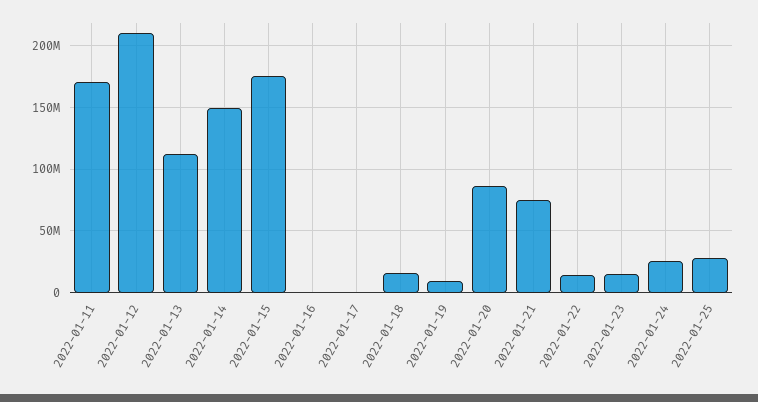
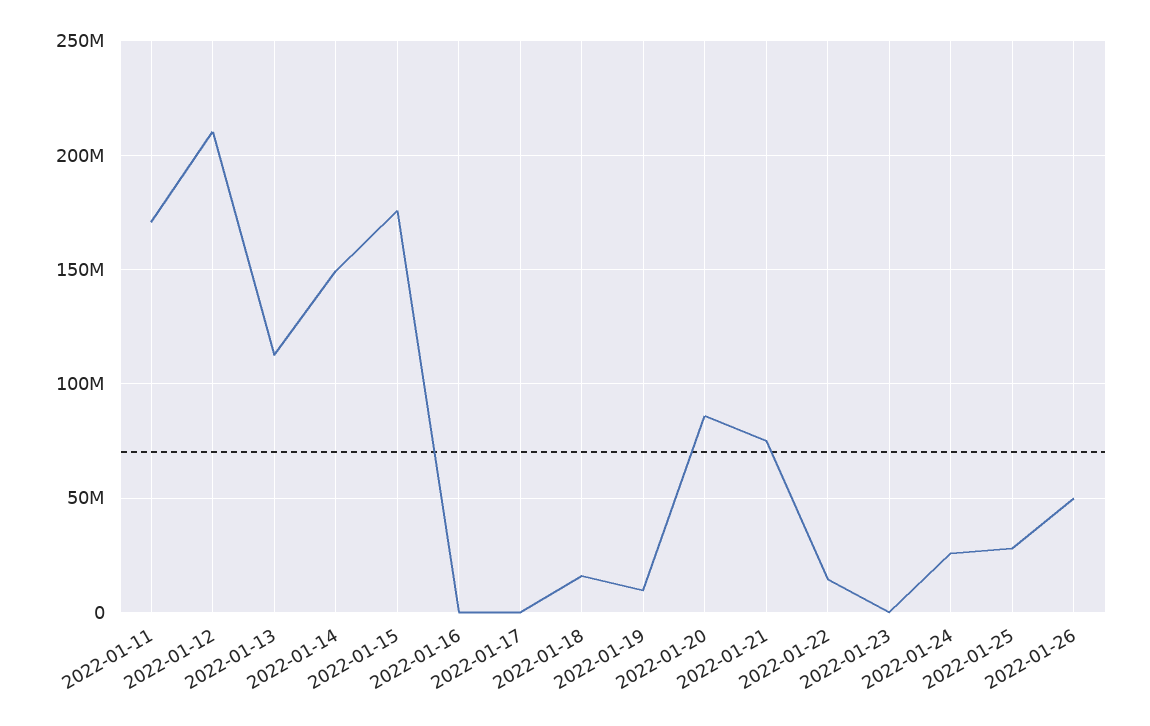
2022-01-23: 15000000 -> 0
2022-01-26: none -> 50000000

